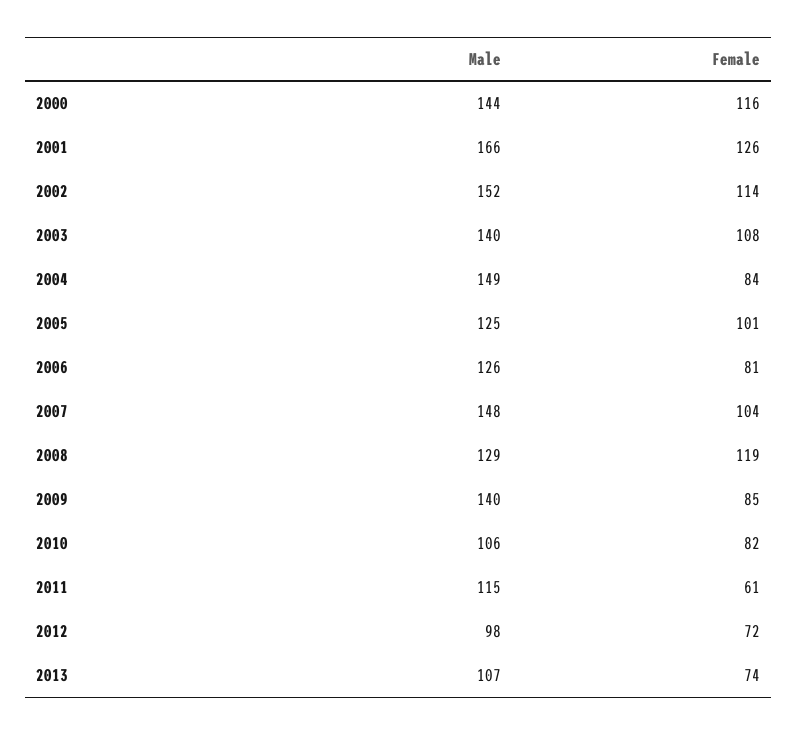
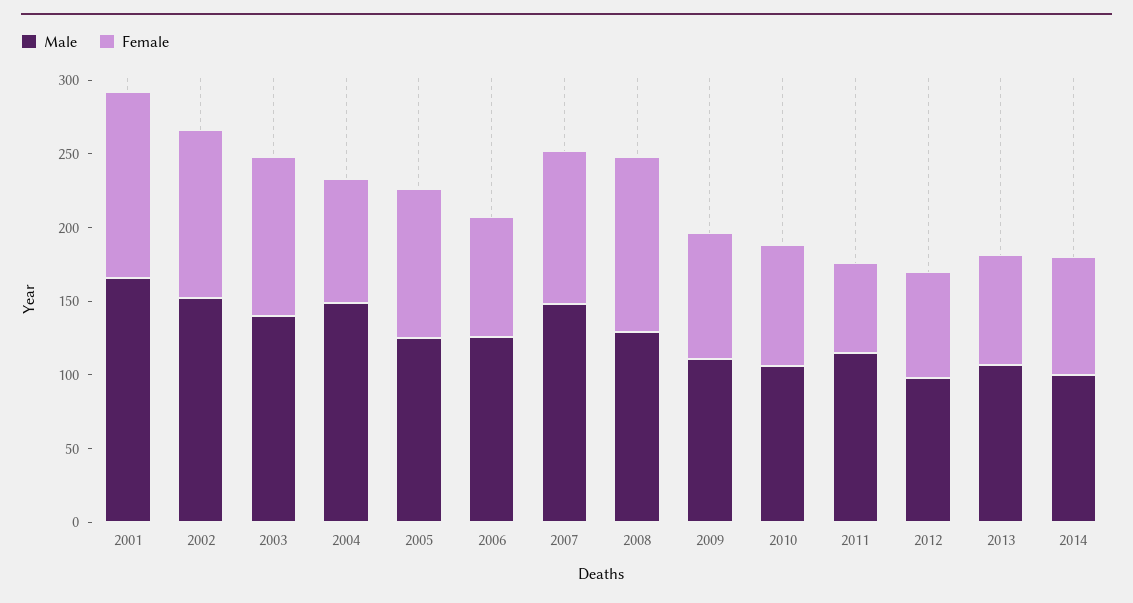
Male, 2000: 144 -> none
Female, 2000: 116 -> none
Male, 2009: 140 -> 110
Male, 2014: none -> 100
Female, 2014: none -> 80

